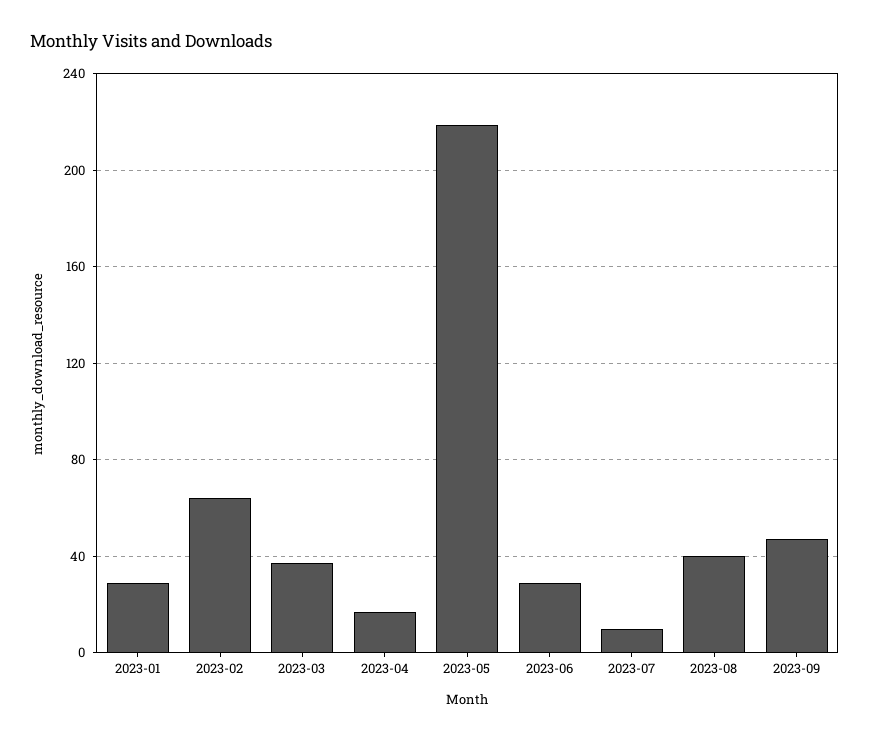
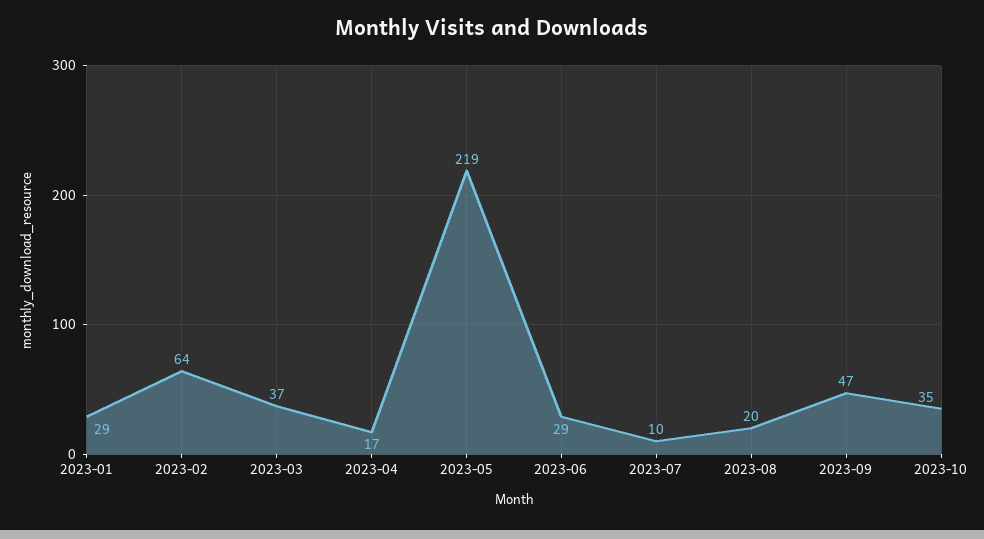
2023-08: 40 -> 20
2023-10: none -> 35

